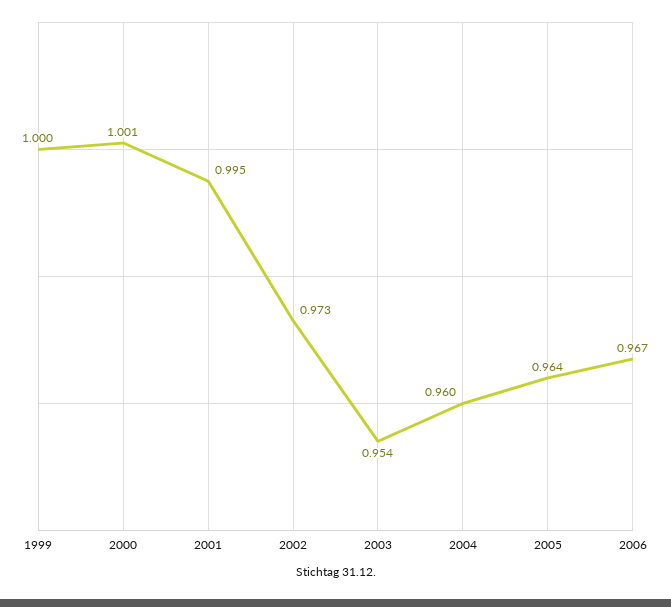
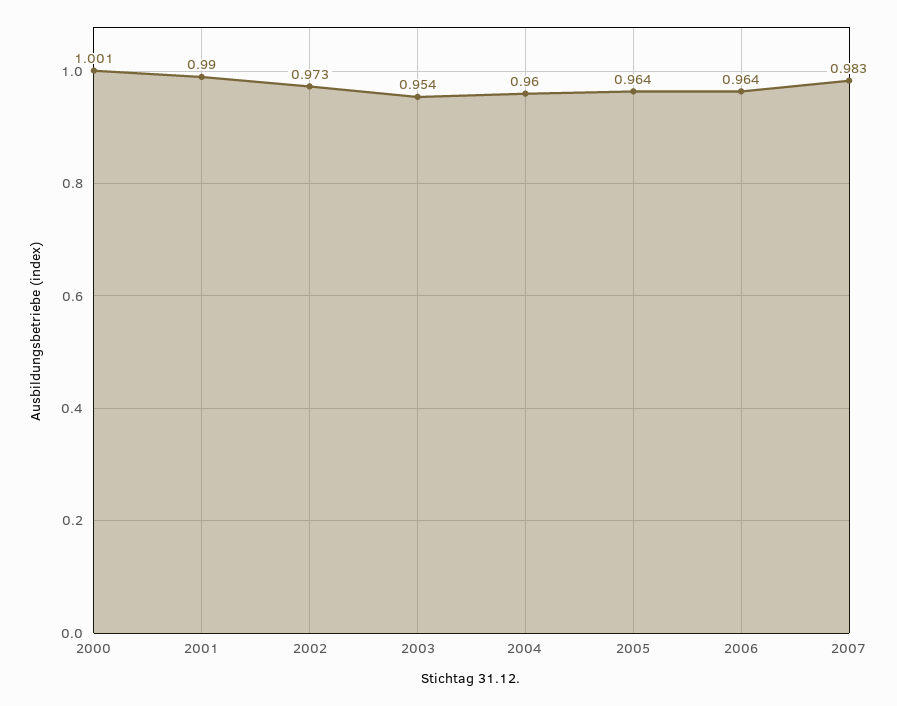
1999: 1 -> none
2001: 0.995 -> 0.99
2006: 0.967 -> 0.964
2007: none -> 0.983

